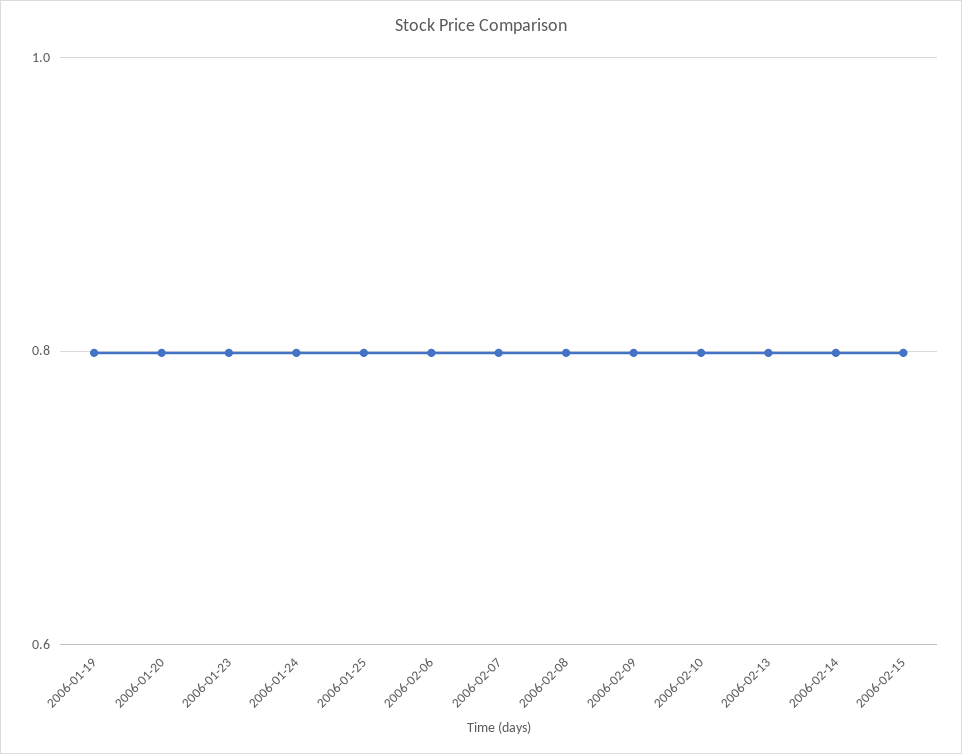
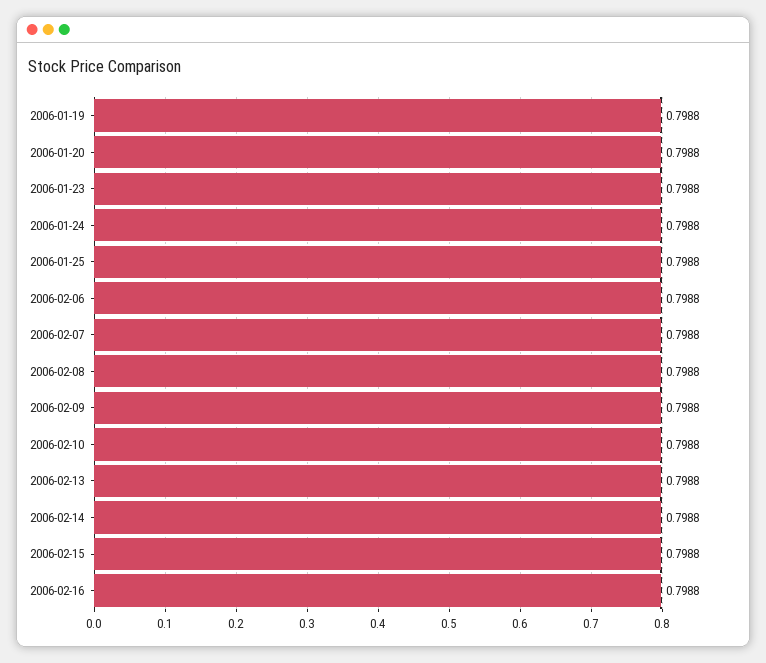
2006-02-16: none -> 0.7988

